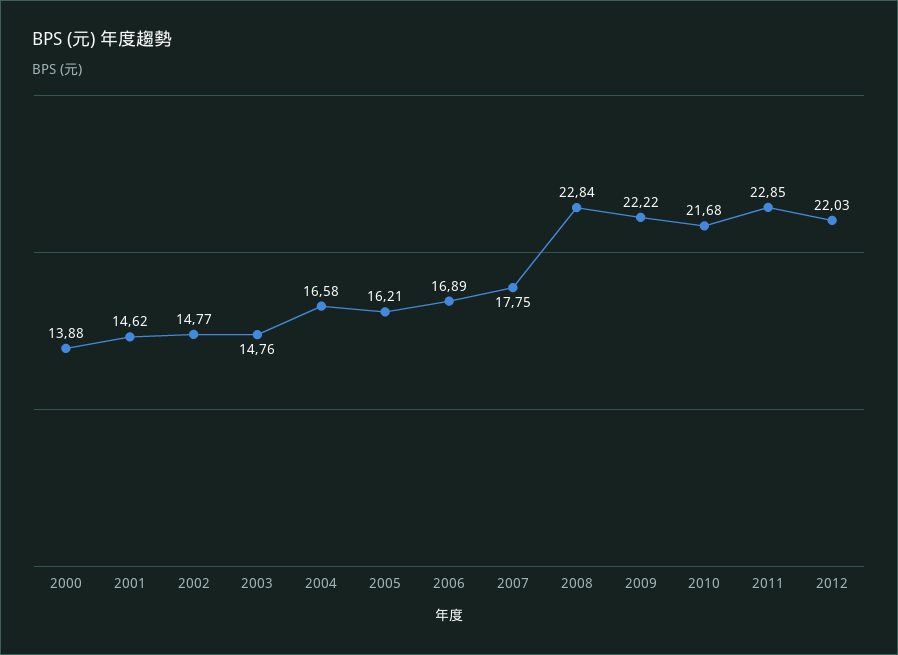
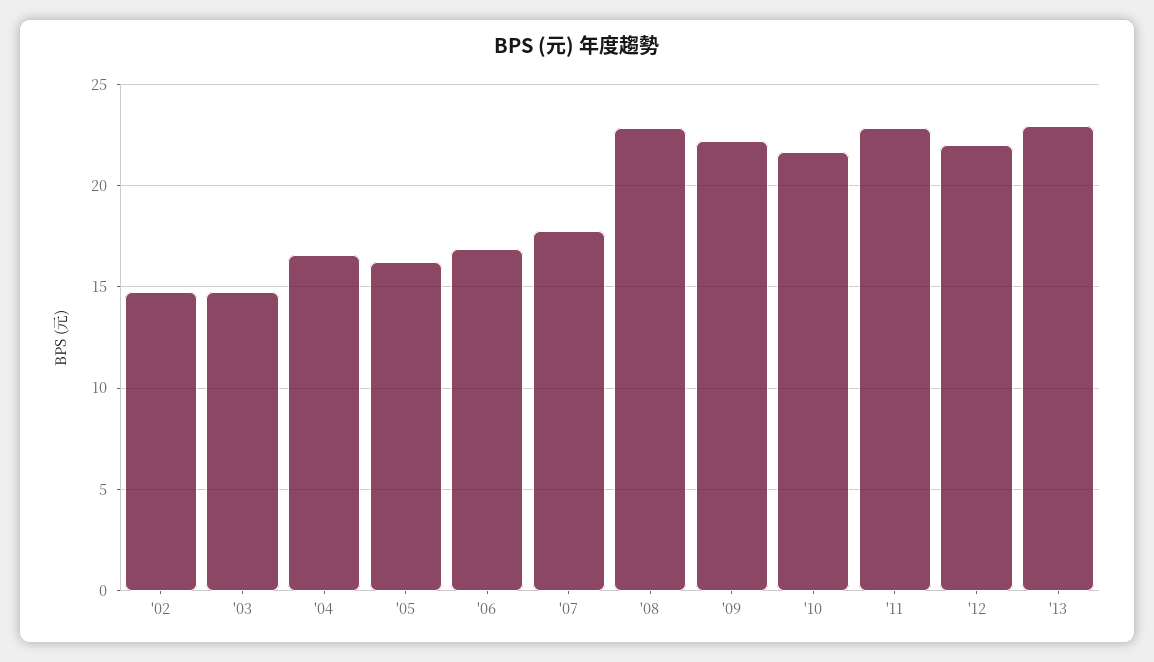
2000: 13.88 -> none
2001: 14.62 -> none
'13: none -> 23

